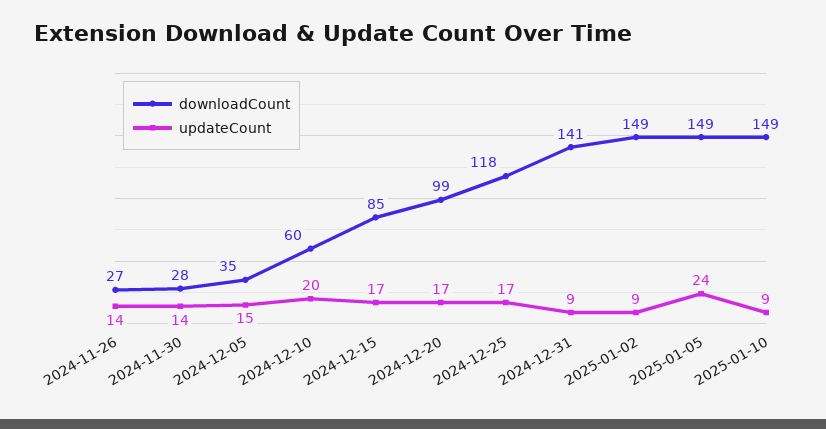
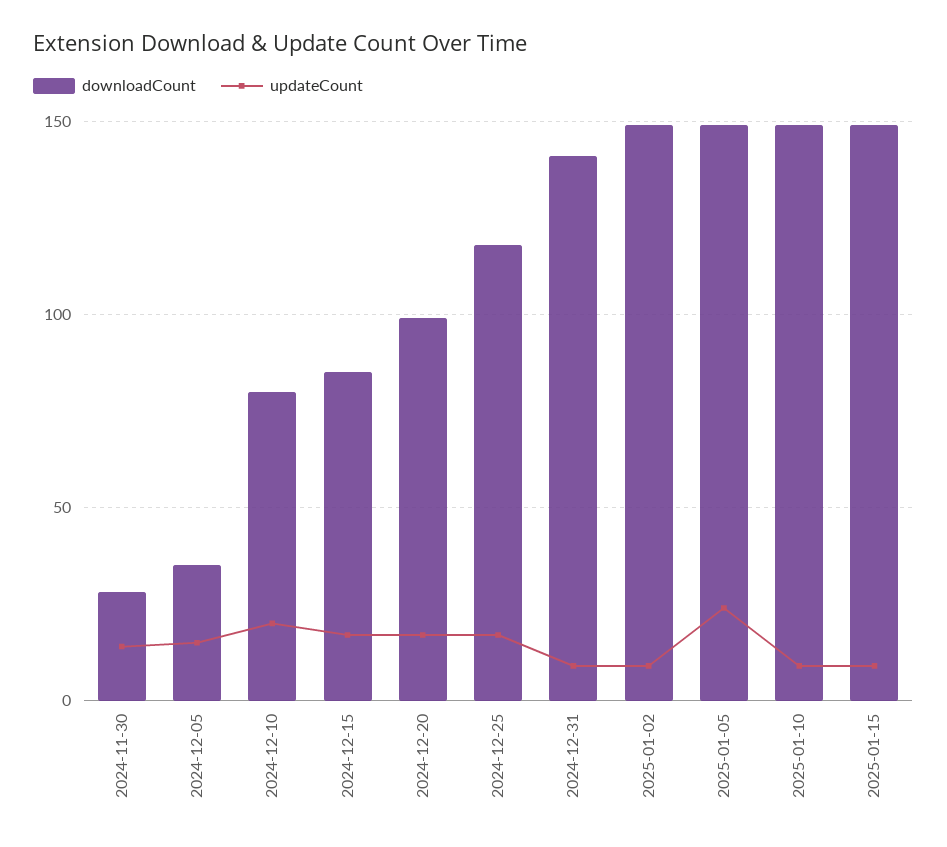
downloadCount, 2024-11-26: 27 -> none
updateCount, 2024-11-26: 14 -> none
downloadCount, 2024-12-10: 60 -> 80
downloadCount, 2025-01-15: none -> 150
updateCount, 2025-01-15: none -> 10

